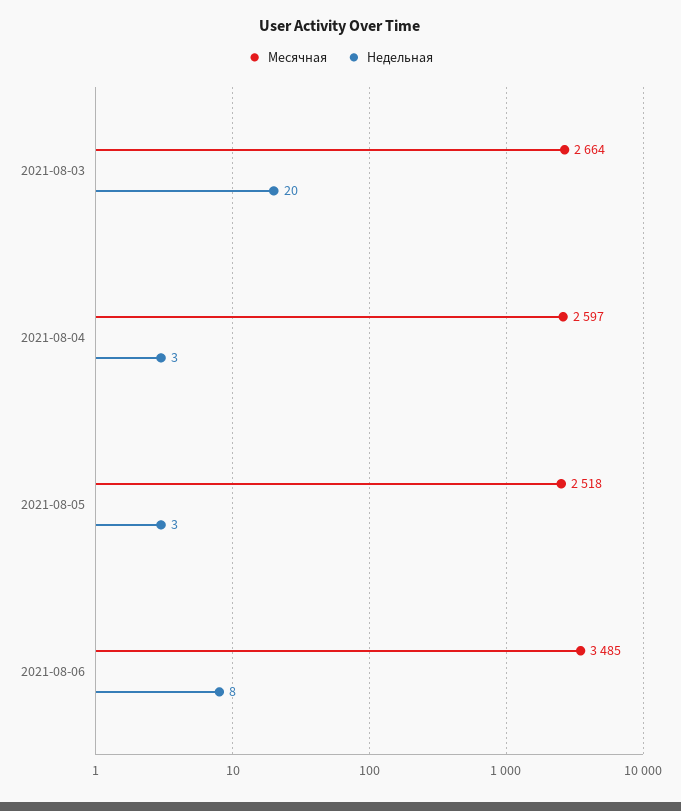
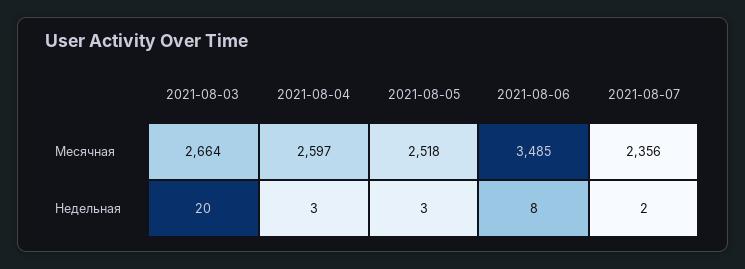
Месячная, 2021-08-07: none -> 2356
Недельная, 2021-08-07: none -> 2

